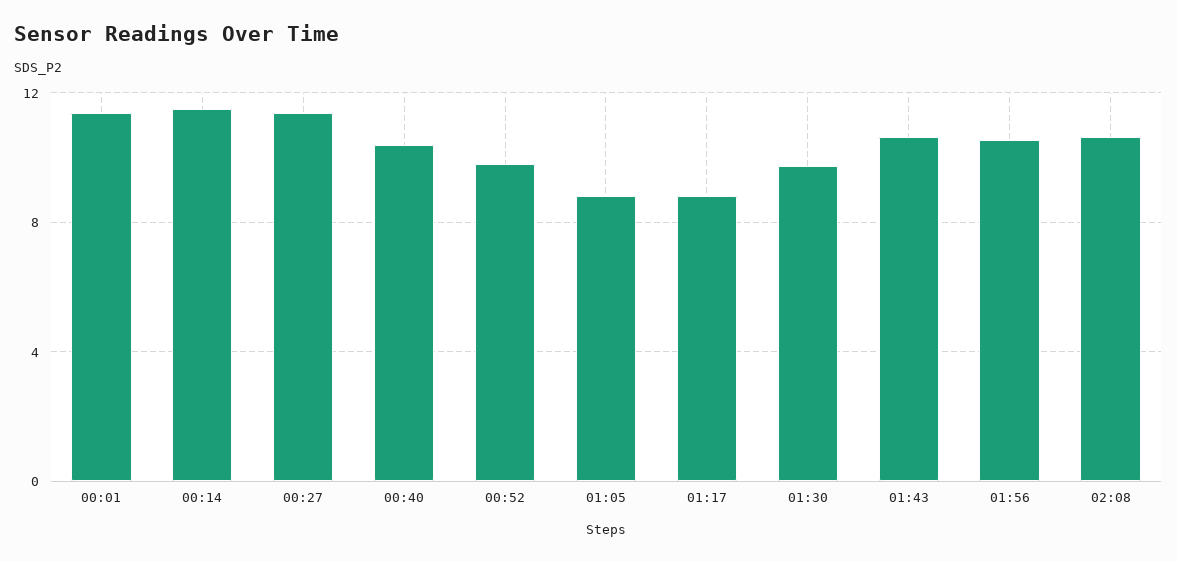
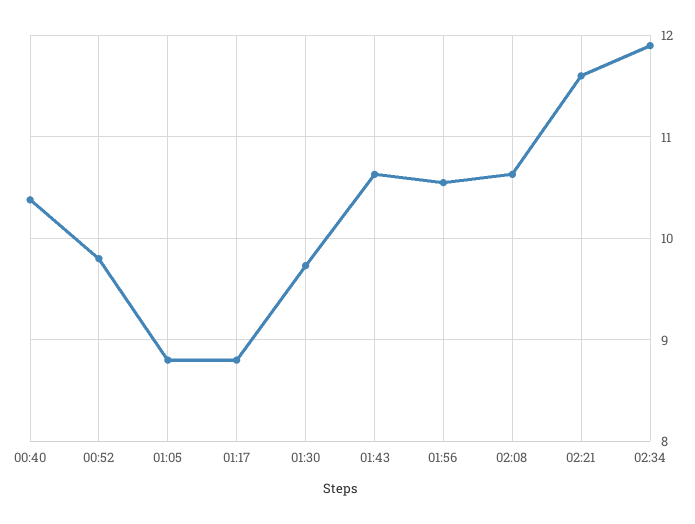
00:01: 11.5 -> none
00:14: 11.5 -> none
00:27: 11.5 -> none
02:21: none -> 11.6
02:34: none -> 11.9

